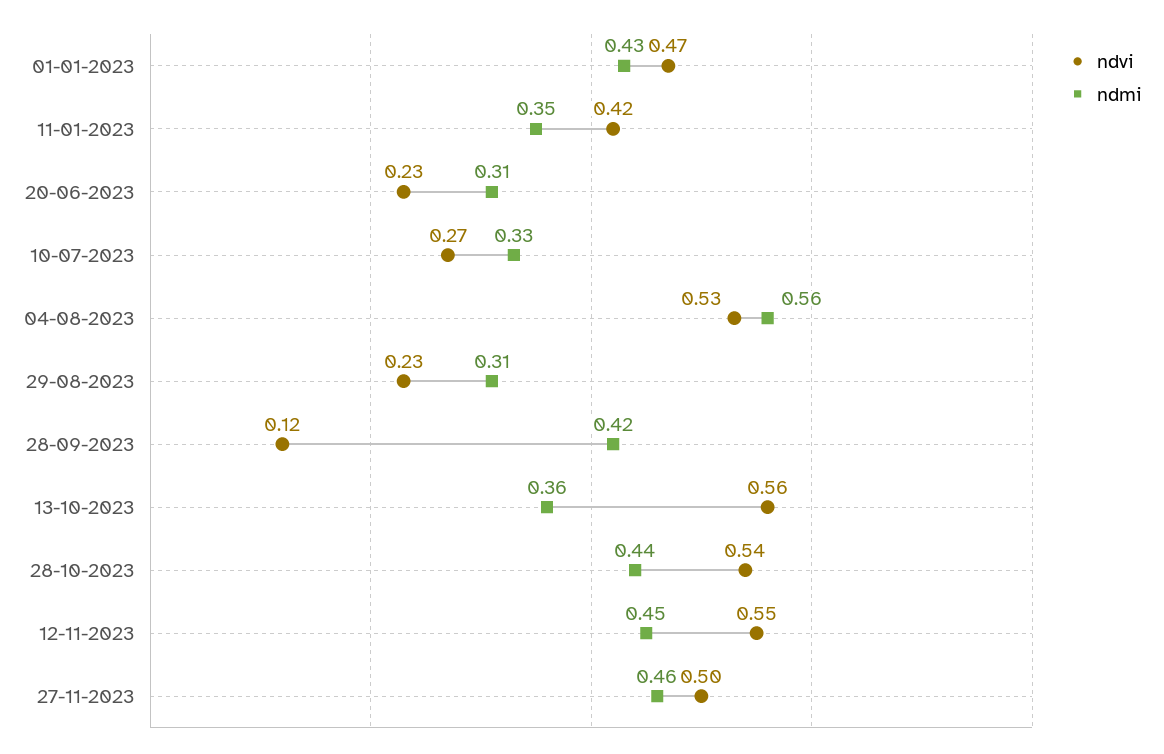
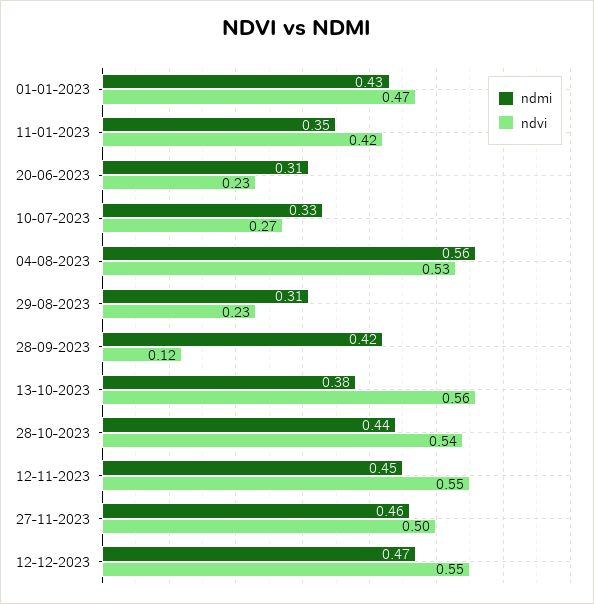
ndmi, 13-10-2023: 0.36 -> 0.38
ndmi, 12-12-2023: none -> 0.47
ndvi, 12-12-2023: none -> 0.55

